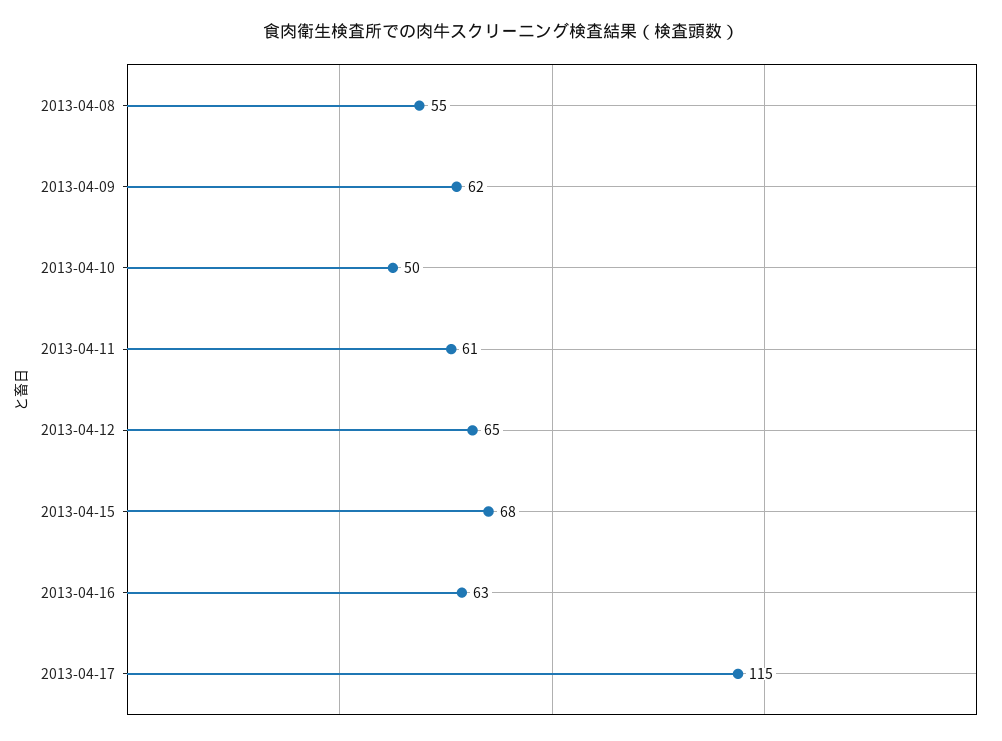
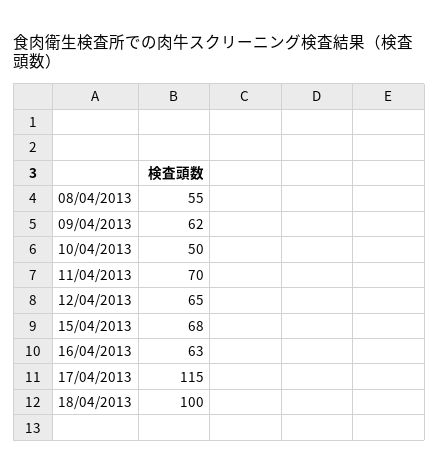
2013-04-11: 61 -> 70
18/04/2013: none -> 100

